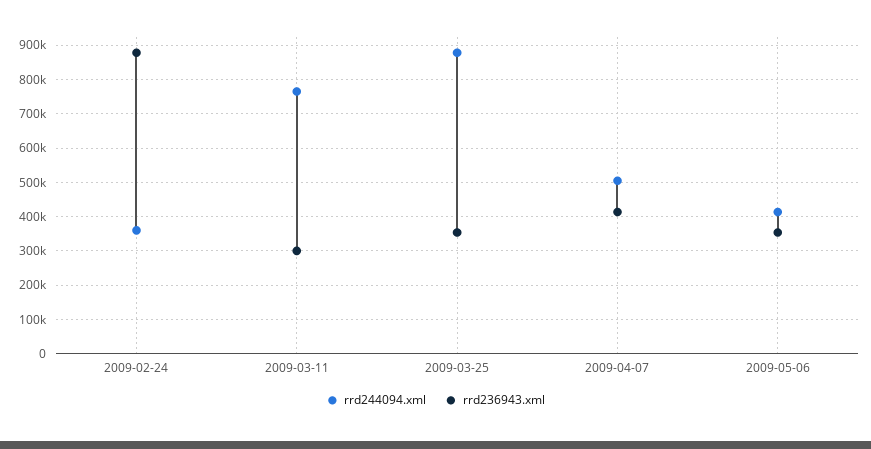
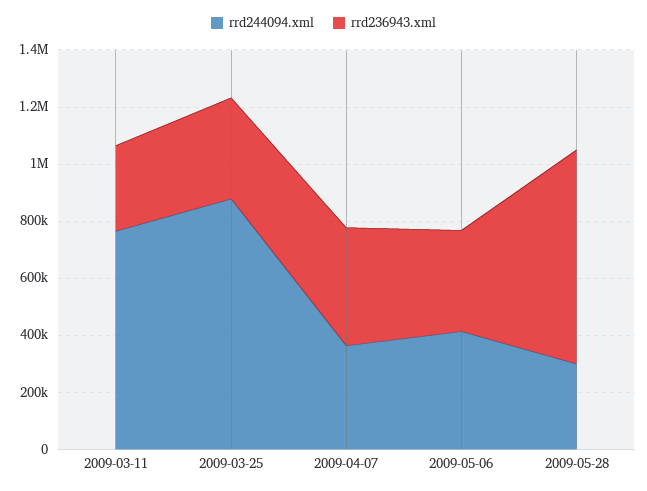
rrd244094.xml, 2009-02-24: 360000 -> none
rrd236943.xml, 2009-02-24: 880000 -> none
rrd244094.xml, 2009-04-07: 500000 -> 350000
rrd244094.xml, 2009-05-28: none -> 300000
rrd236943.xml, 2009-05-28: none -> 750000

